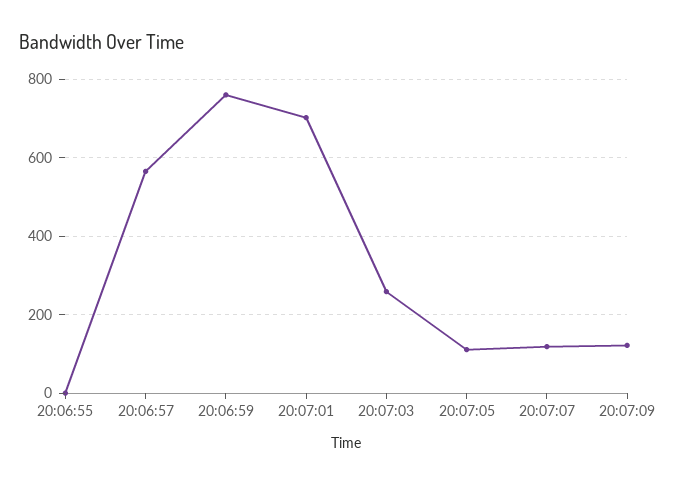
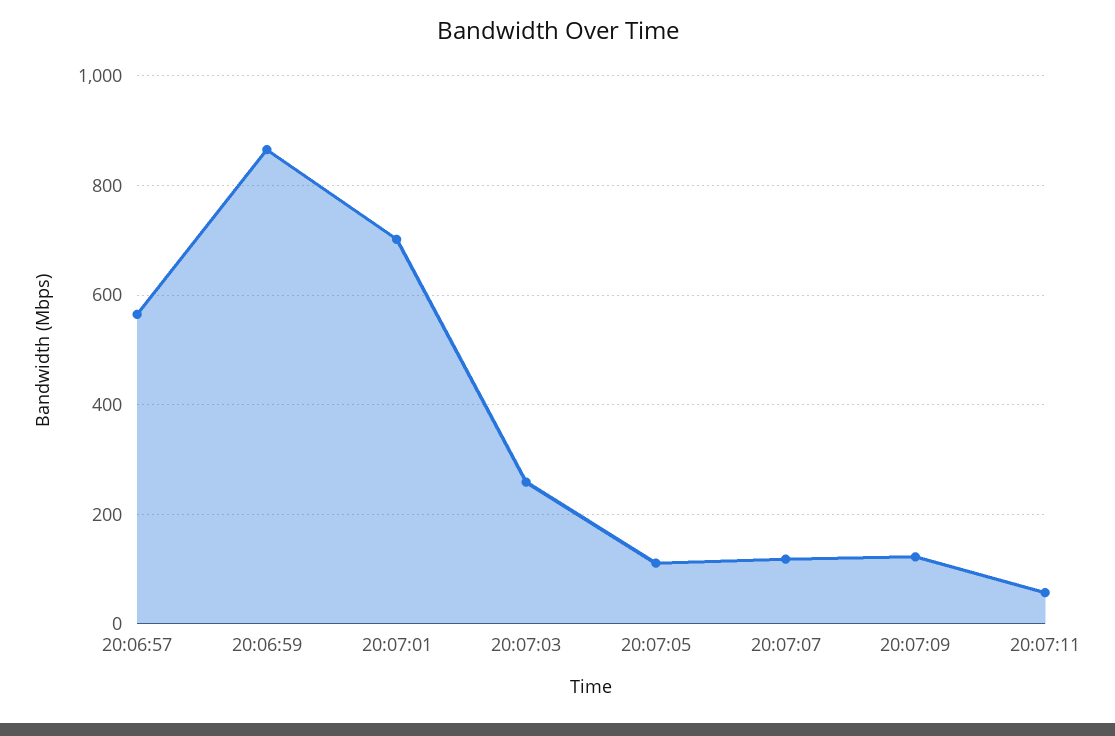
20:06:55: 0 -> none
20:06:59: 760 -> 860
20:07:11: none -> 60

